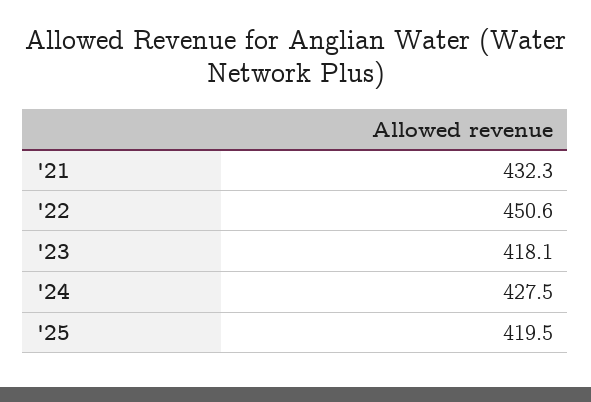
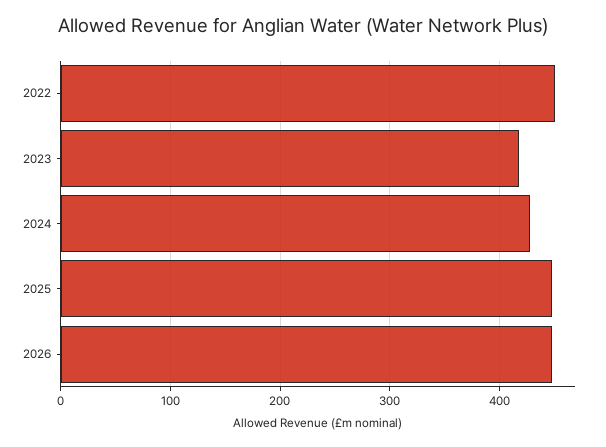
'21: 432.3 -> none
'25: 419.5 -> 450
2026: none -> 450

